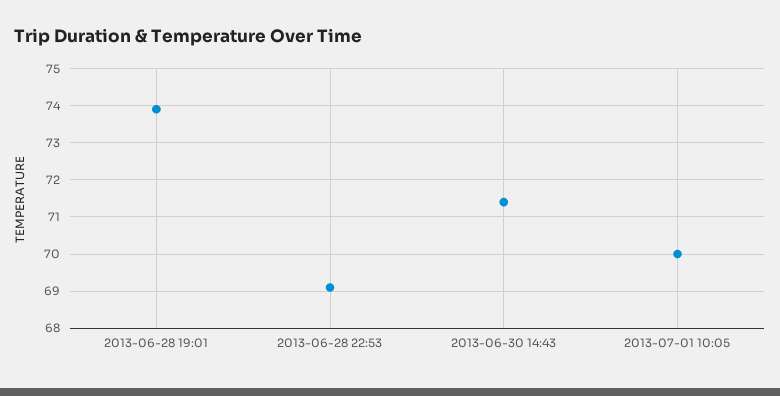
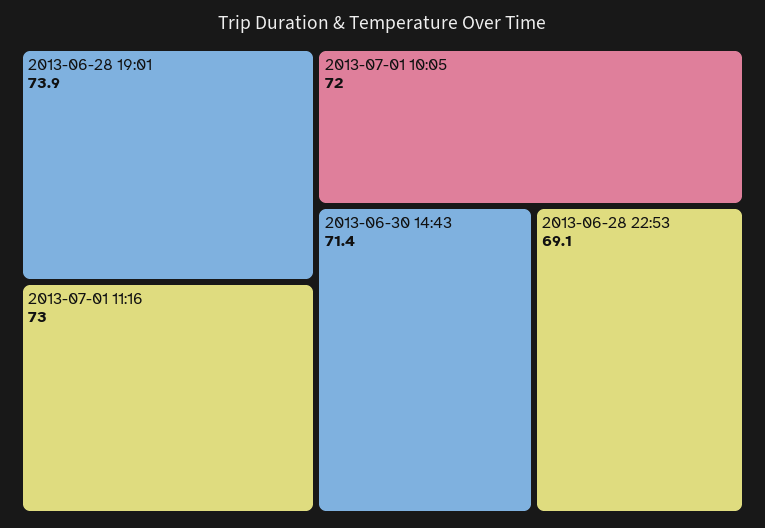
2013-07-01 10:05: 70 -> 72
2013-07-01 11:16: none -> 73

